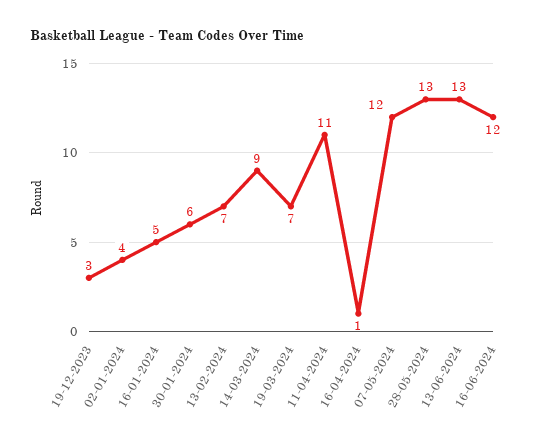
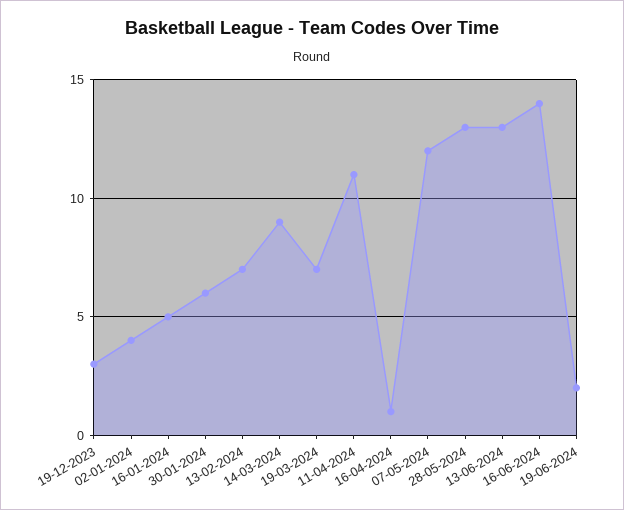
16-06-2024: 12 -> 14
19-06-2024: none -> 2

